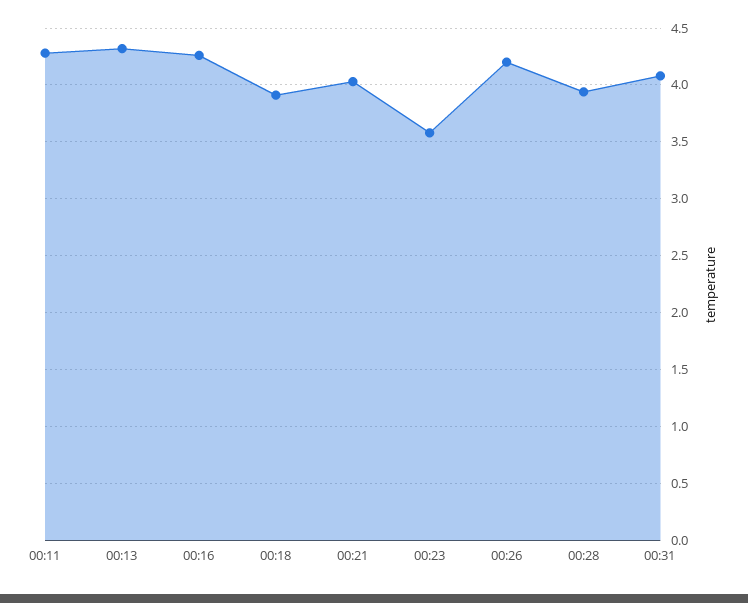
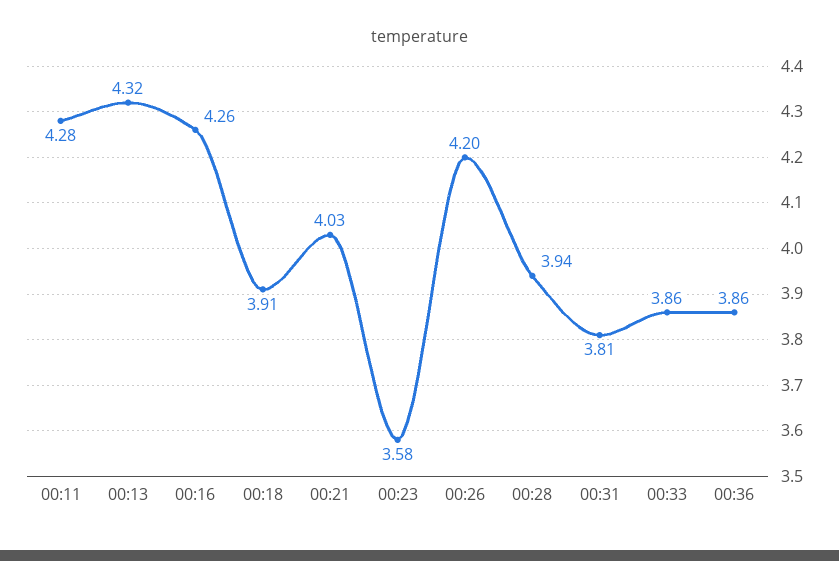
00:31: 4.1 -> 3.81
00:33: none -> 3.86
00:36: none -> 3.86

